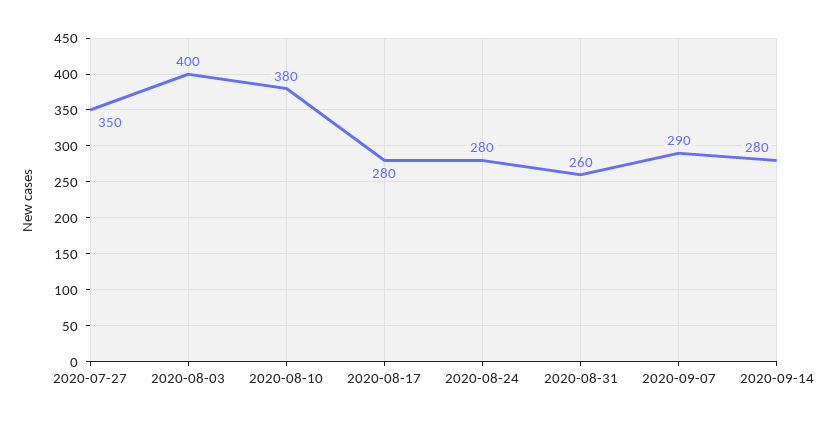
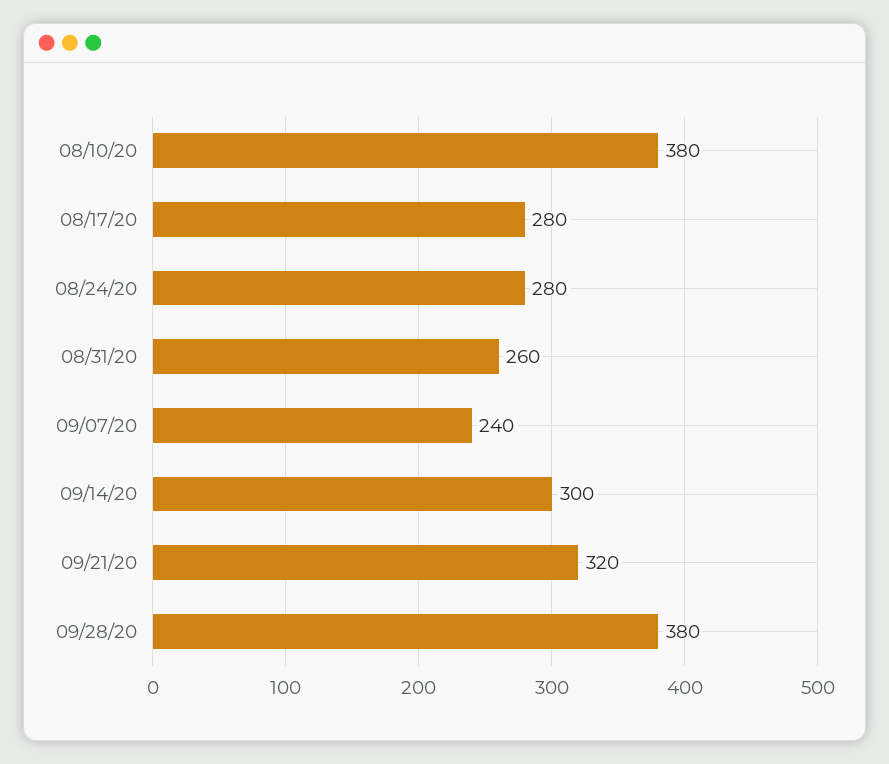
2020-07-27: 350 -> none
2020-08-03: 400 -> none
2020-09-07: 290 -> 240
2020-09-14: 280 -> 300
09/21/20: none -> 320
09/28/20: none -> 380

